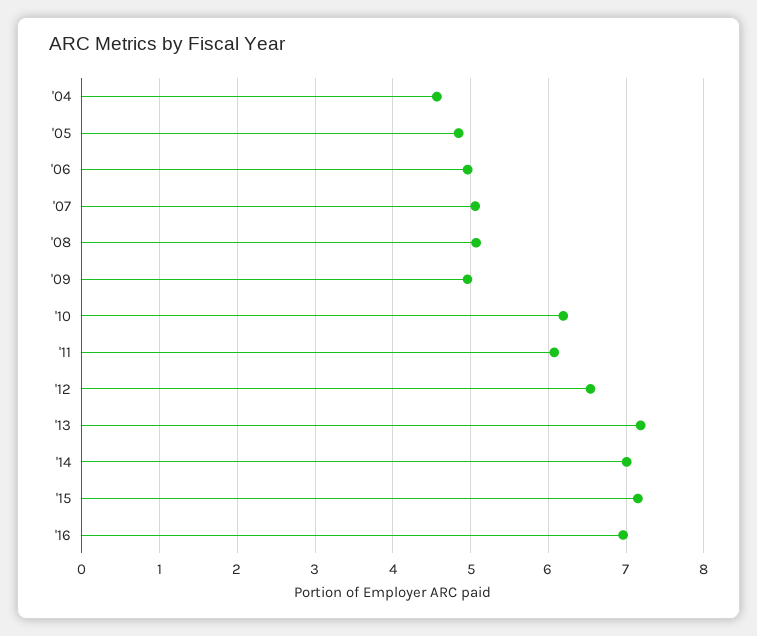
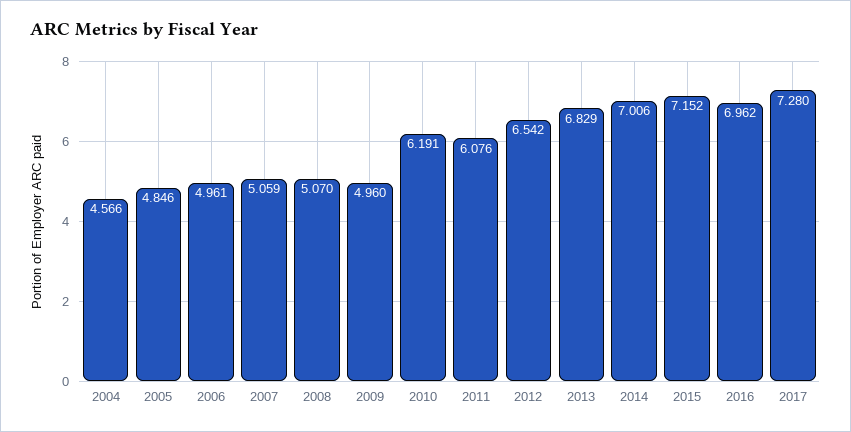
'13: 7.2 -> 6.829
2017: none -> 7.28

